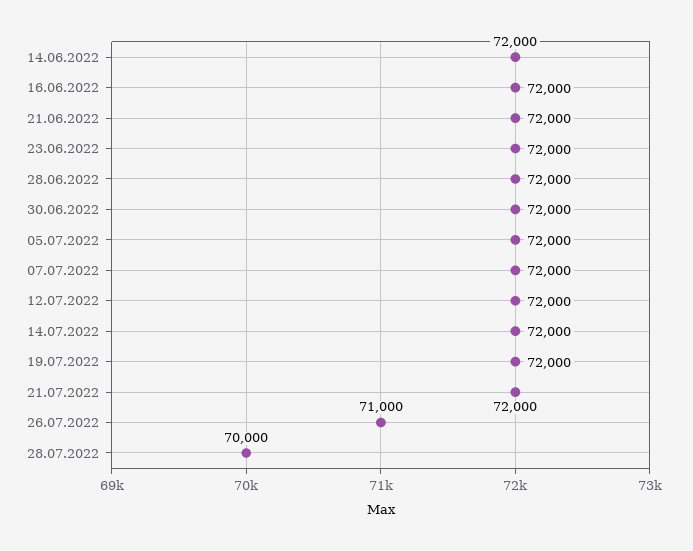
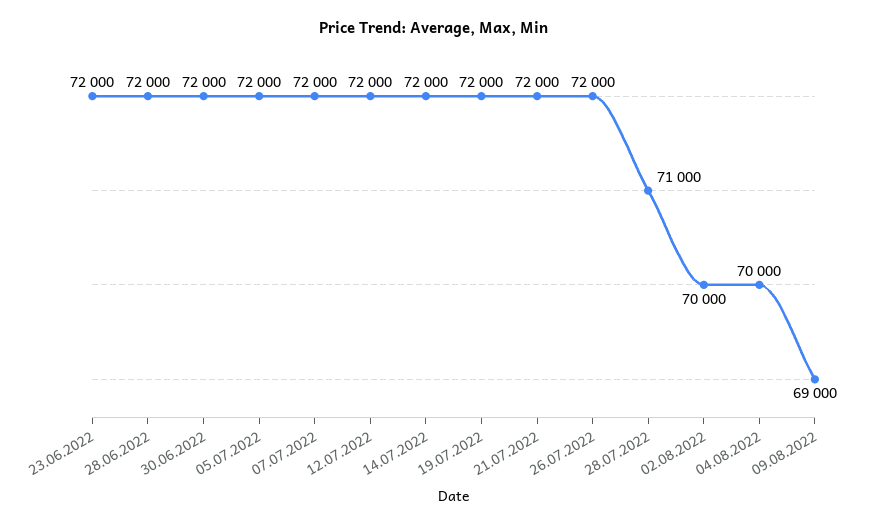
14.06.2022: 72000 -> none
16.06.2022: 72000 -> none
21.06.2022: 72000 -> none
26.07.2022: 71000 -> 72000
28.07.2022: 70000 -> 71000
02.08.2022: none -> 70000
04.08.2022: none -> 70000
09.08.2022: none -> 69000

